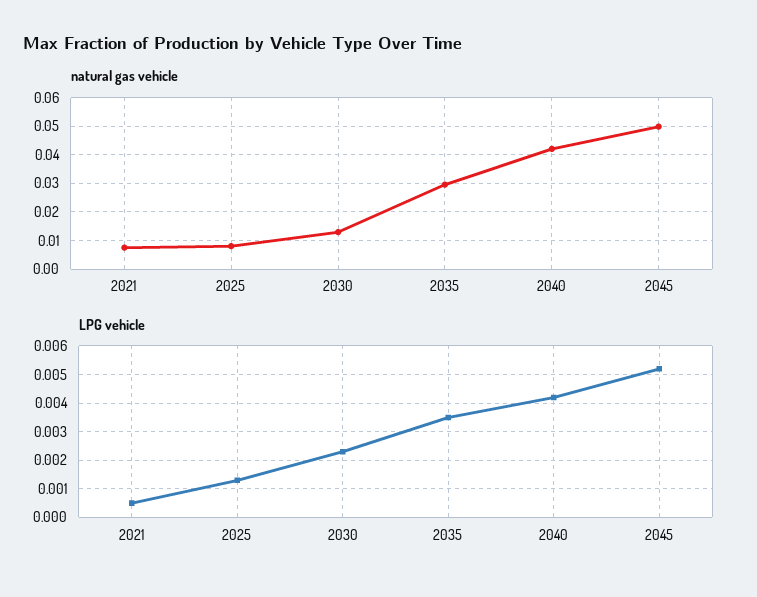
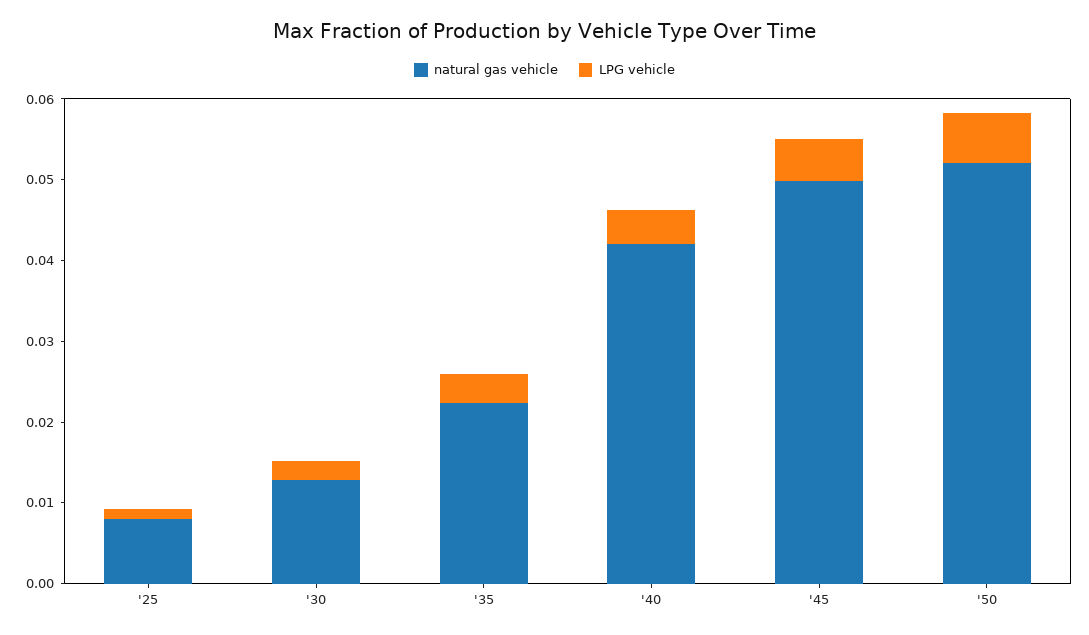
natural gas vehicle, 2021: 0.0075 -> none
natural gas vehicle, 2035: 0.03 -> 0.022
LPG vehicle, 2021: 0.0005 -> none
natural gas vehicle, '50: none -> 0.052
LPG vehicle, '50: none -> 0.006

